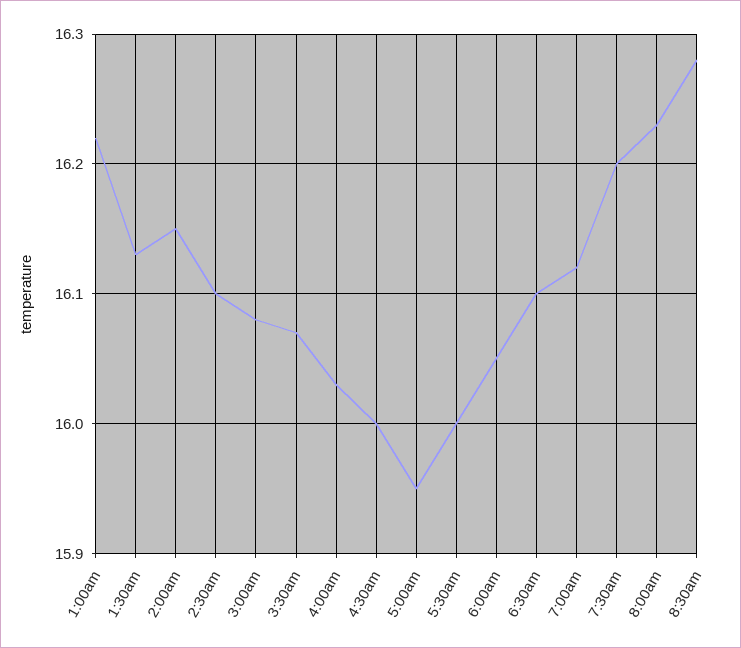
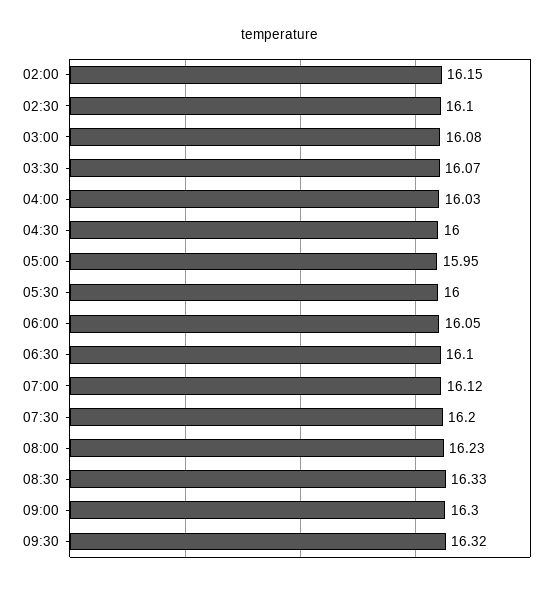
1:00am: 16.22 -> none
1:30am: 16.13 -> none
8:30am: 16.28 -> 16.33
09:00: none -> 16.3
09:30: none -> 16.32

